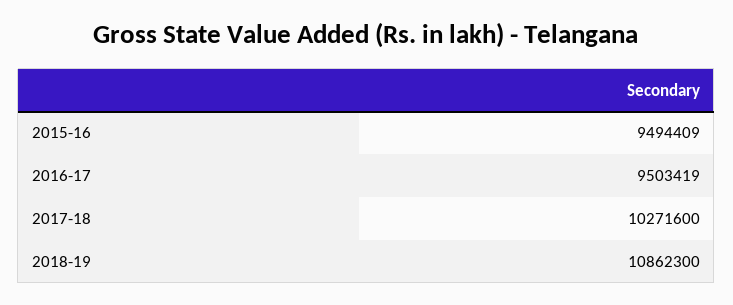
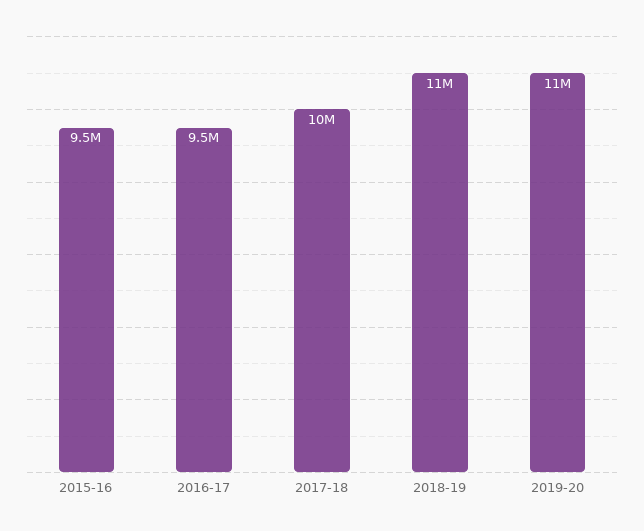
2019-20: none -> 11000000

